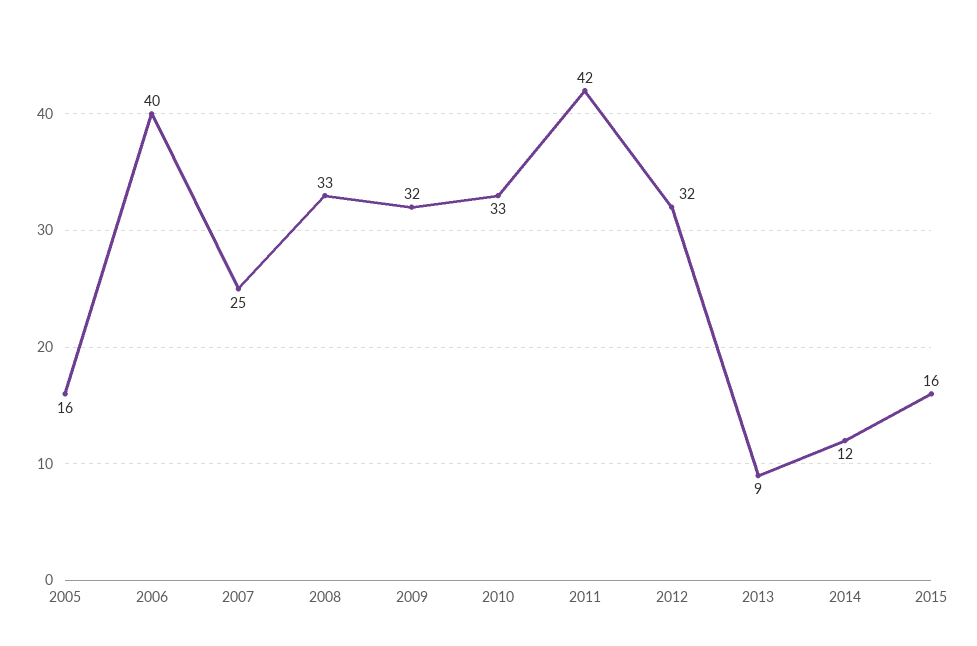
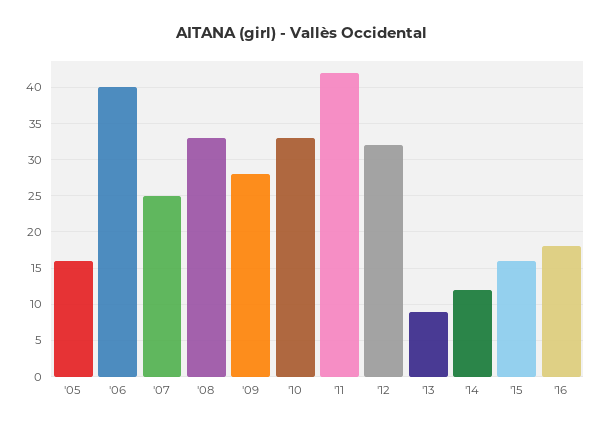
2009: 32 -> 28
'16: none -> 18

